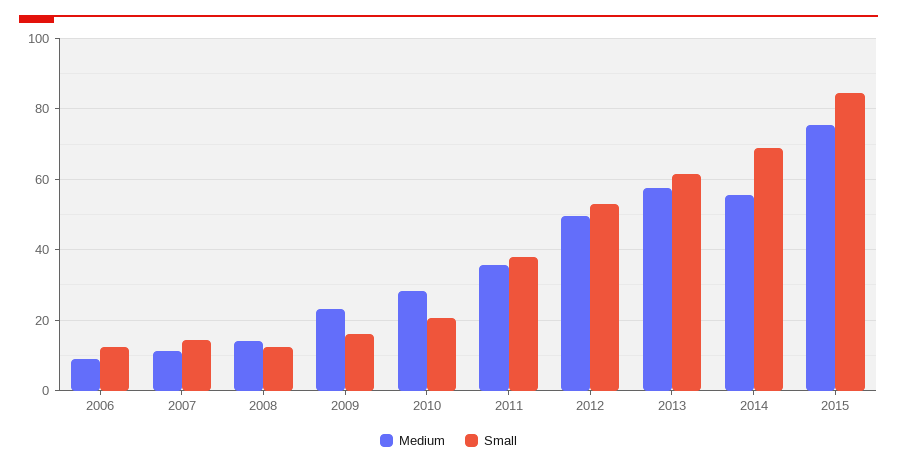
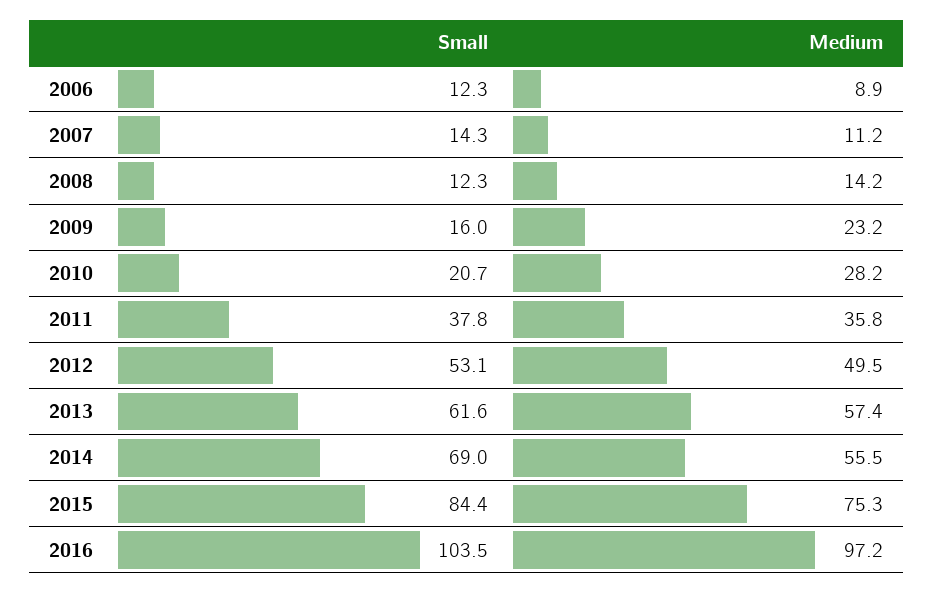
Small, 2016: none -> 103.5
Medium, 2016: none -> 97.2

